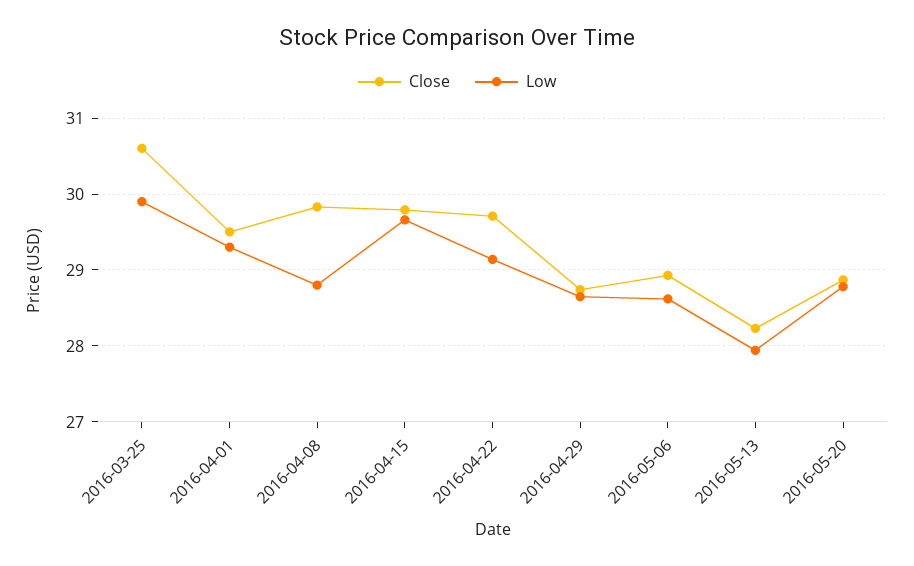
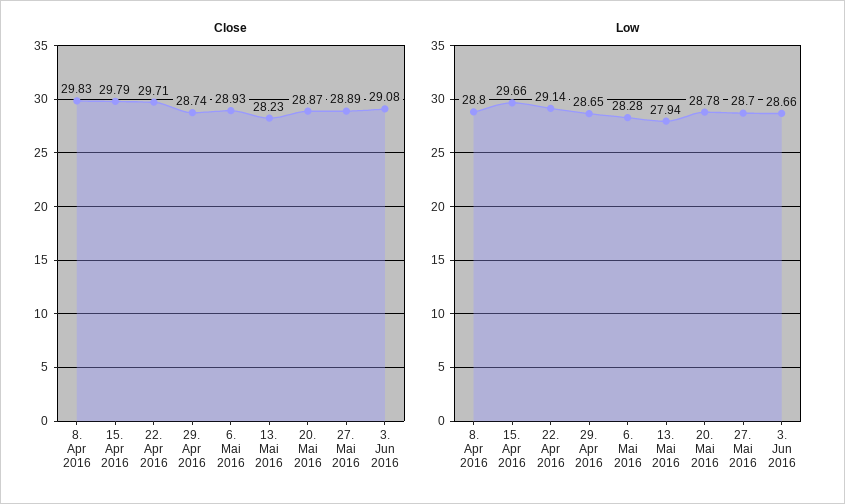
Close, 2016-03-25: 30.6 -> none
Low, 2016-03-25: 29.9 -> none
Close, 2016-04-01: 29.5 -> none
Low, 2016-04-01: 29.3 -> none
Low, 2016-05-06: 28.6 -> 28.28
Close, 27. Mai 2016: none -> 28.89
Close, 3. Jun 2016: none -> 29.08
Low, 27. Mai 2016: none -> 28.7
Low, 3. Jun 2016: none -> 28.66

